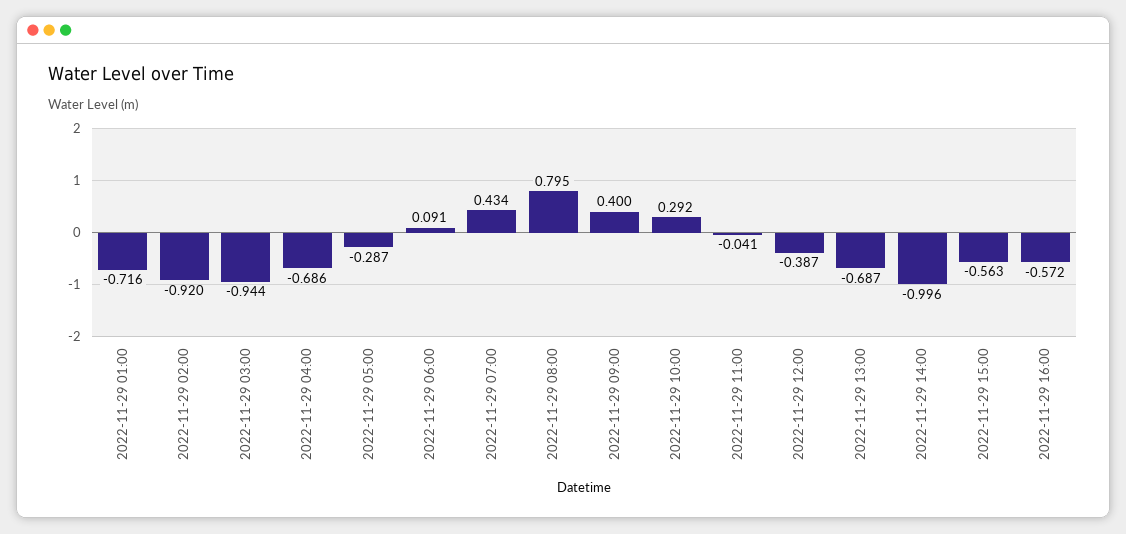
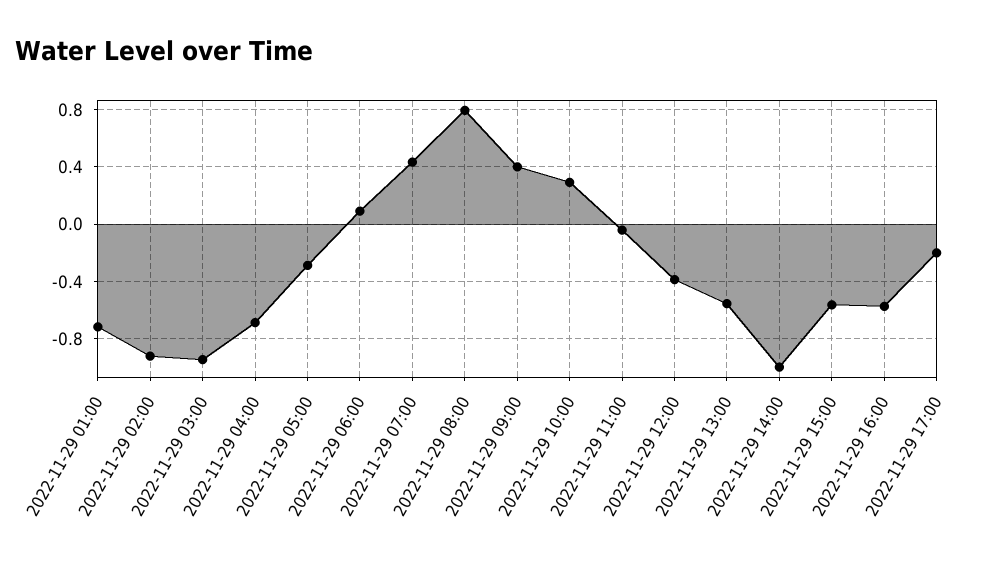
2022-11-29 13:00: -0.687 -> -0.55
2022-11-29 17:00: none -> -0.2

